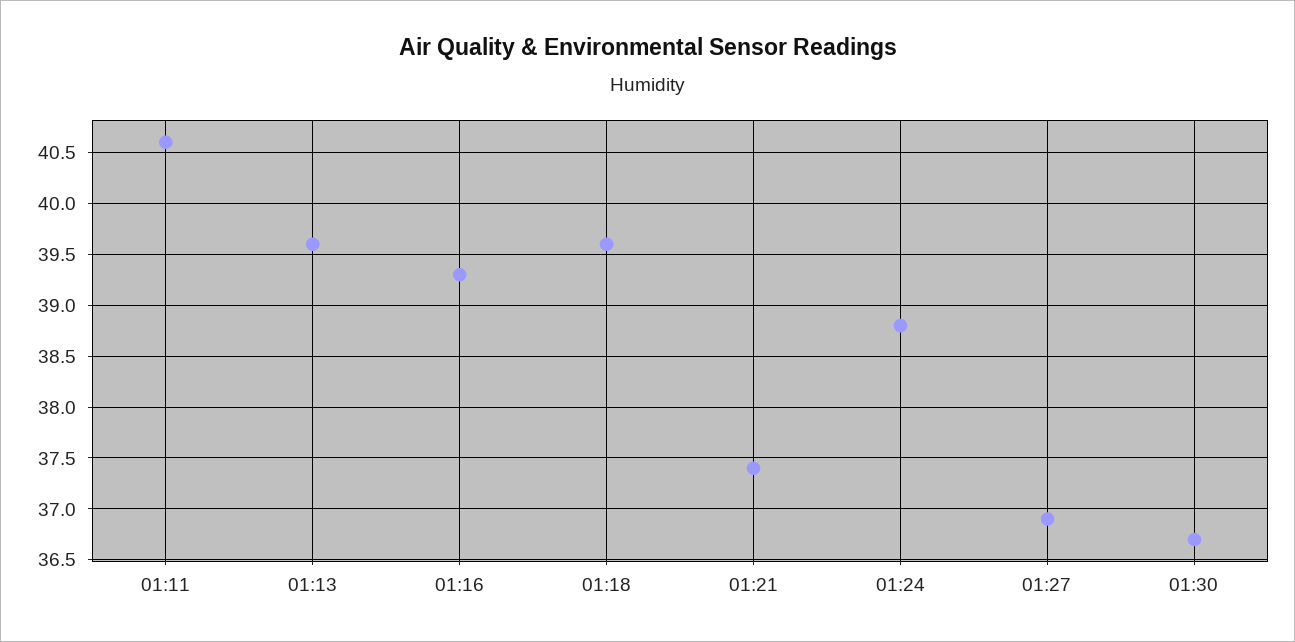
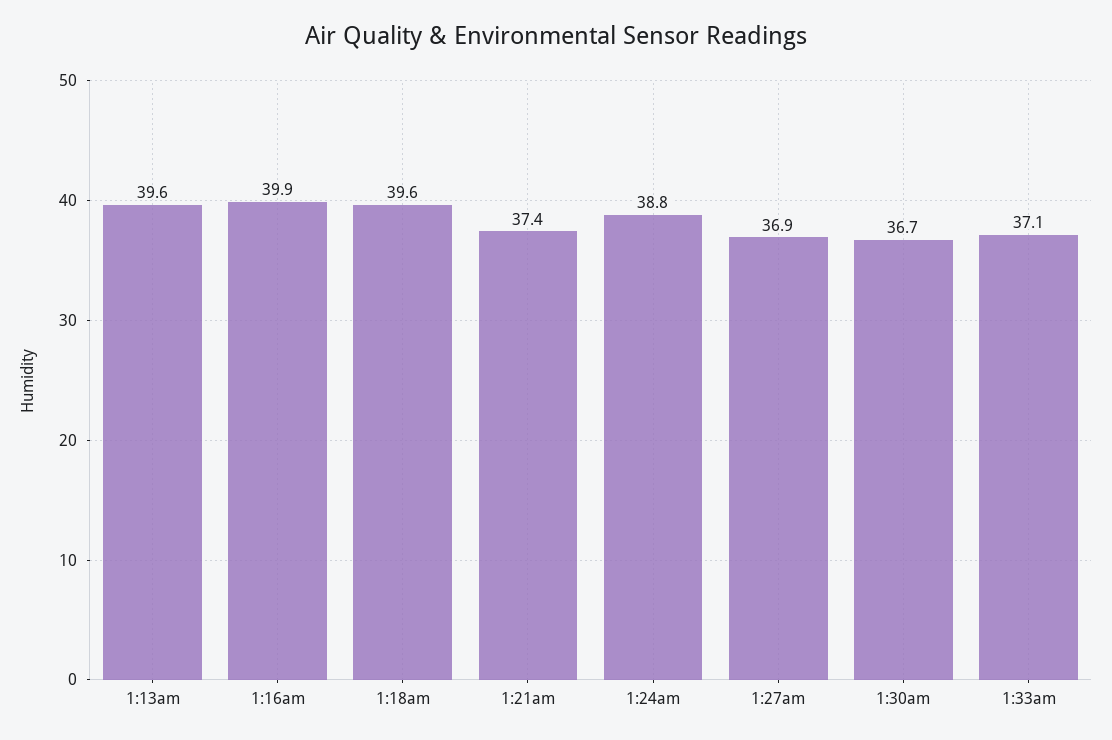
01:11: 40.6 -> none
01:16: 39.3 -> 39.9
1:33am: none -> 37.1

